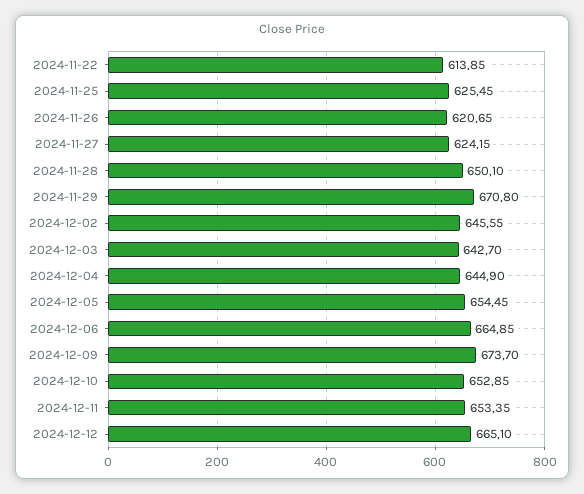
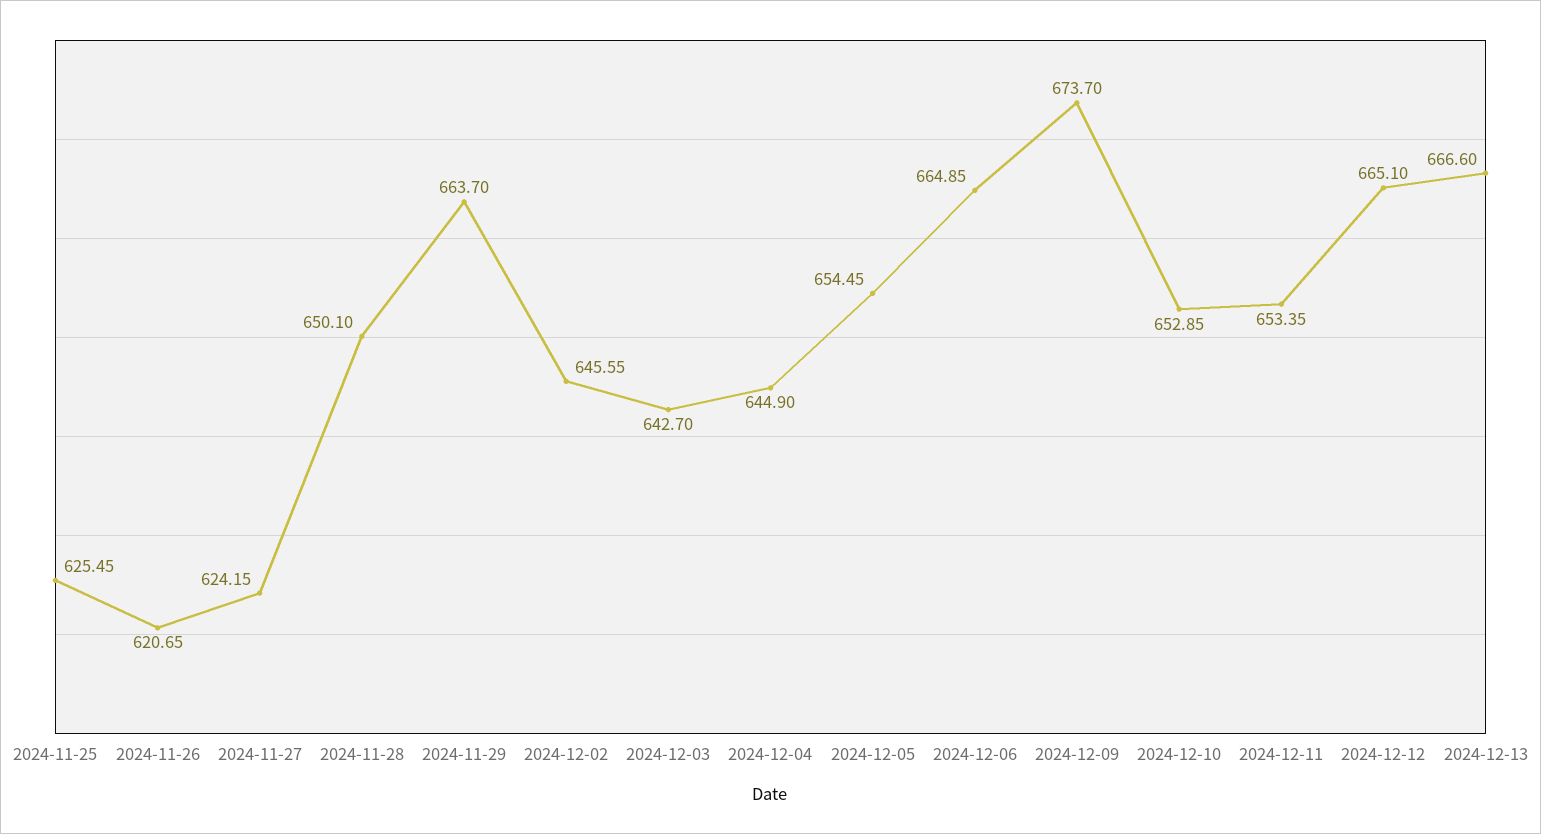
2024-11-22: 613.85 -> none
2024-11-29: 670.8 -> 663.7
2024-12-13: none -> 666.6

